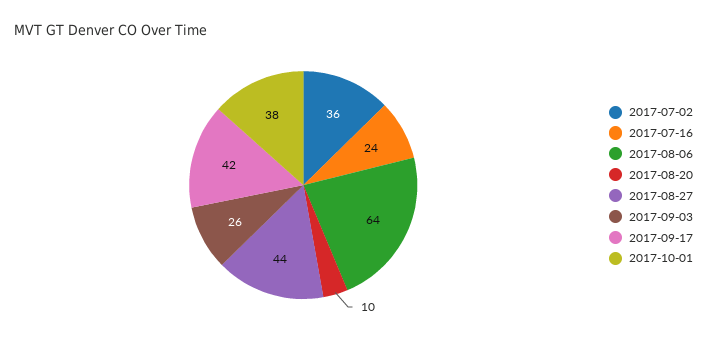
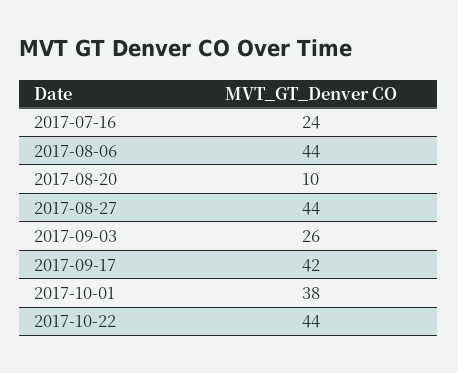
2017-07-02: 36 -> none
2017-08-06: 64 -> 44
2017-10-22: none -> 44

